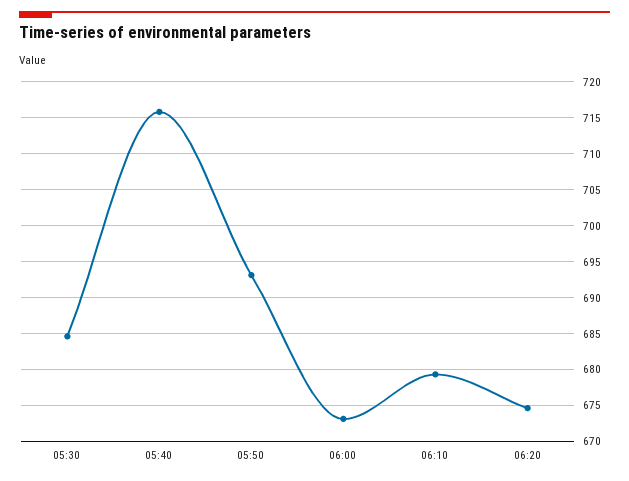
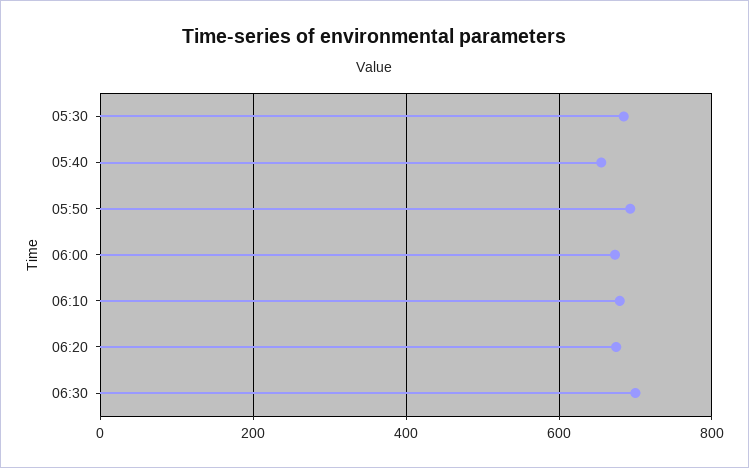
05:40: 716 -> 660
06:30: none -> 700

